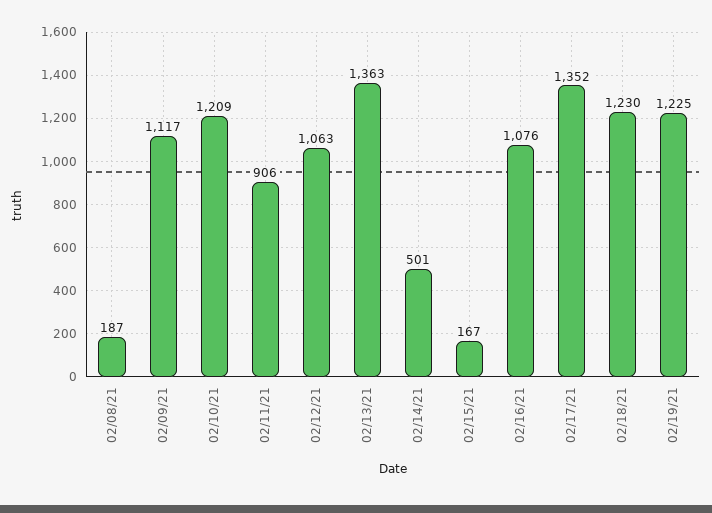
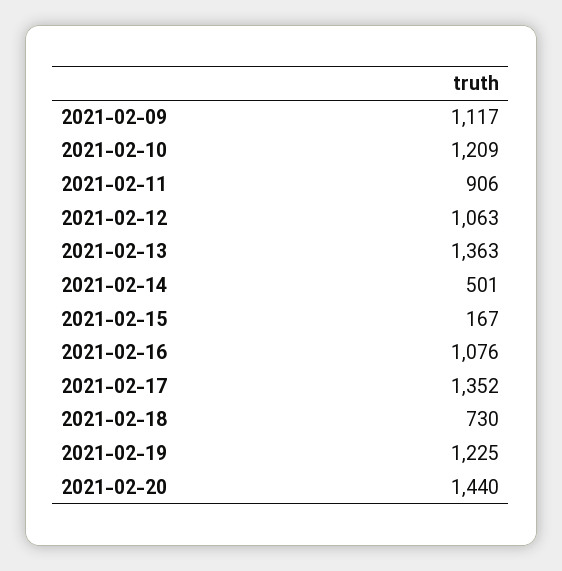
02/08/21: 187 -> none
02/18/21: 1230 -> 730
2021-02-20: none -> 1440

